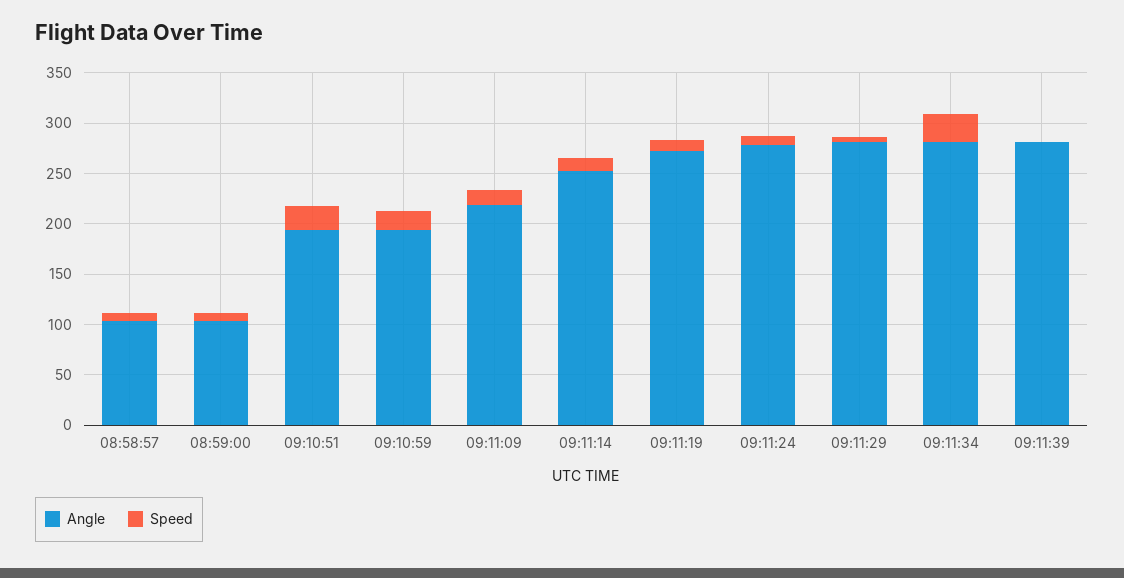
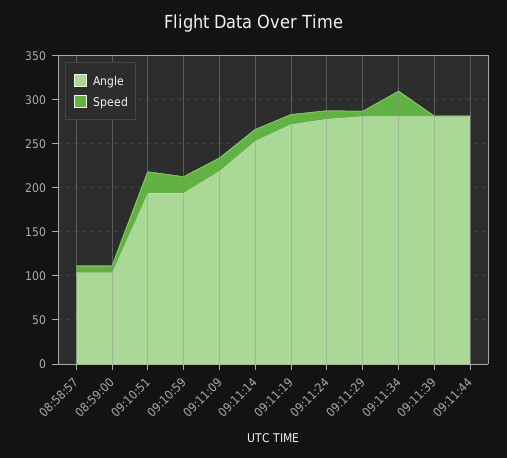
Angle, 09:11:44: none -> 280
Speed, 09:11:44: none -> 0

